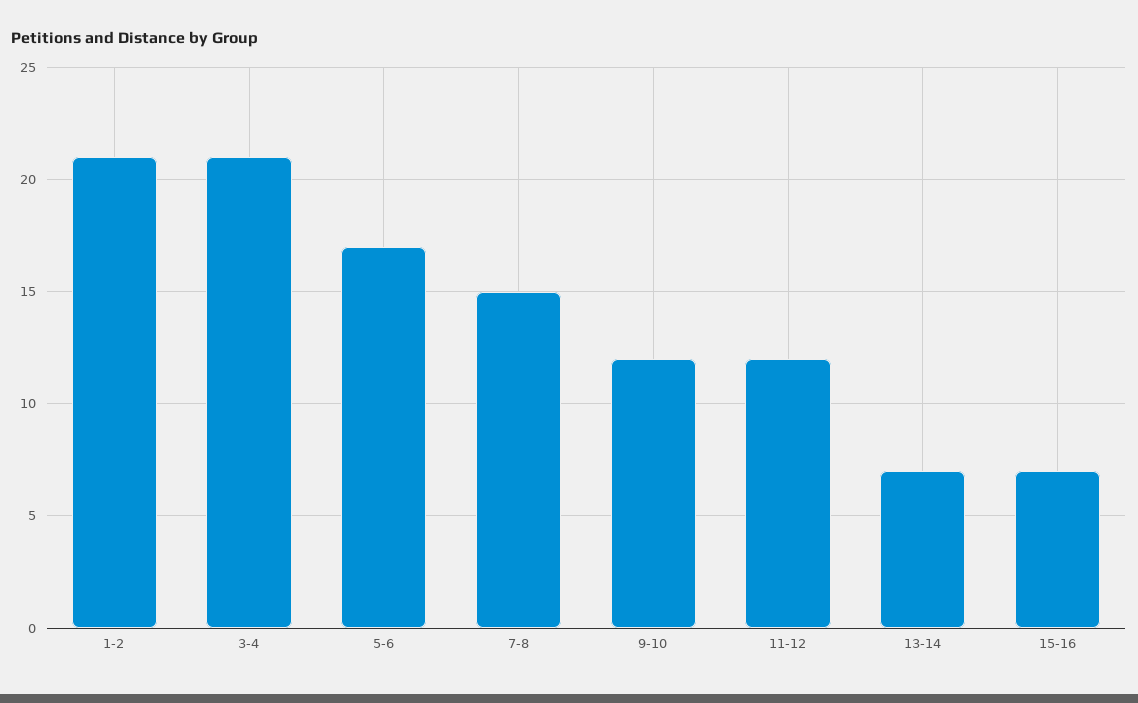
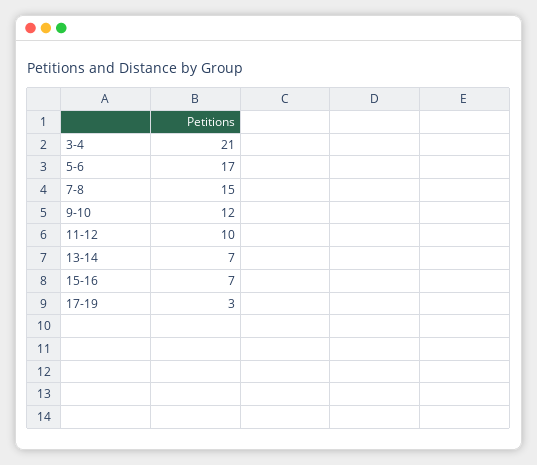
1-2: 21 -> none
11-12: 12 -> 10
17-19: none -> 3

